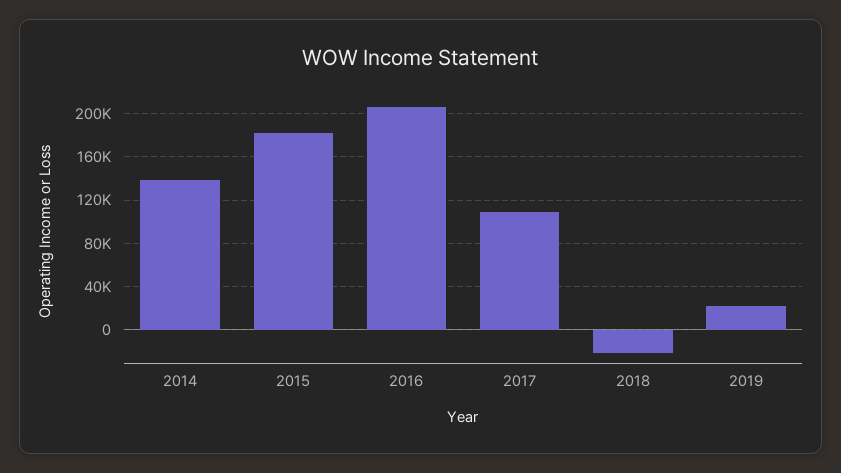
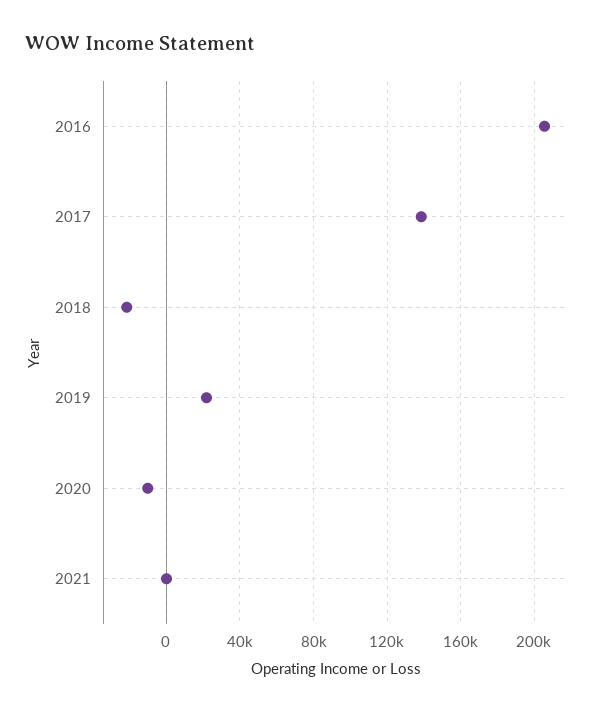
2014: 140000 -> none
2015: 180000 -> none
2017: 110000 -> 140000
2020: none -> -10000
2021: none -> 0

